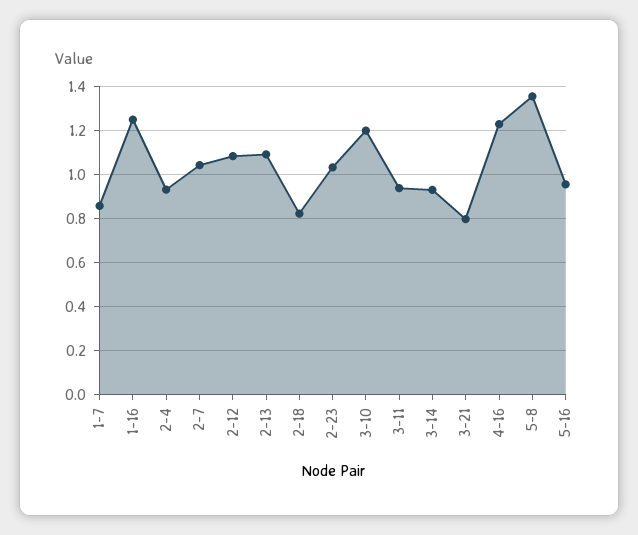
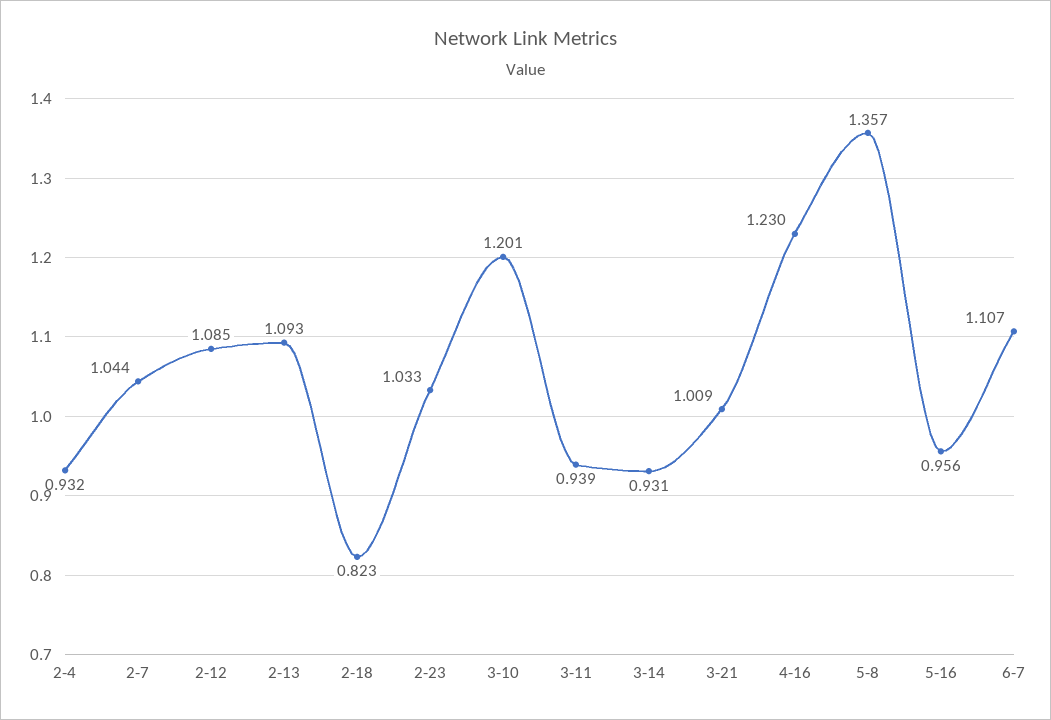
1-7: 0.85 -> none
1-16: 1.25 -> none
3-21: 0.8 -> 1.009
6-7: none -> 1.107

